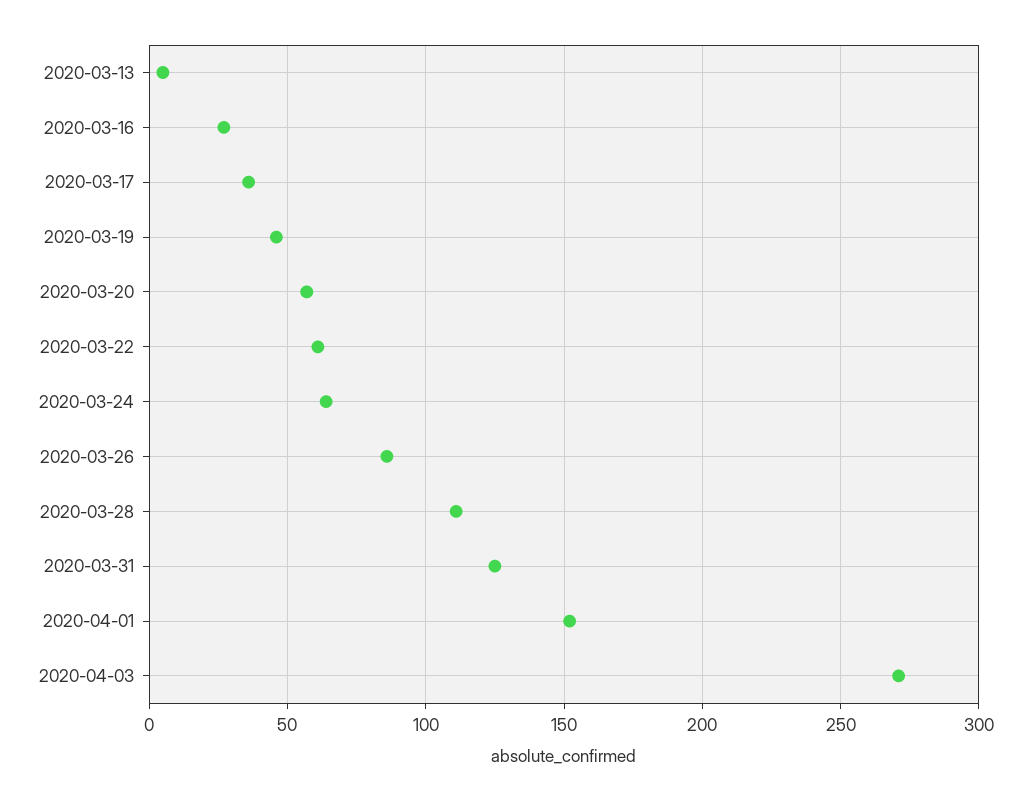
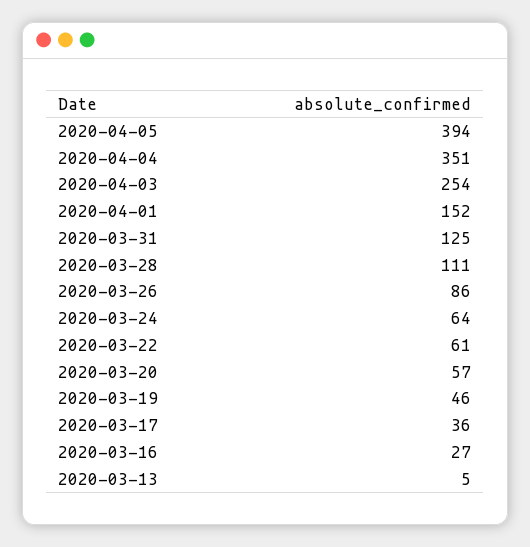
2020-04-03: 270 -> 254
2020-04-05: none -> 394
2020-04-04: none -> 351

